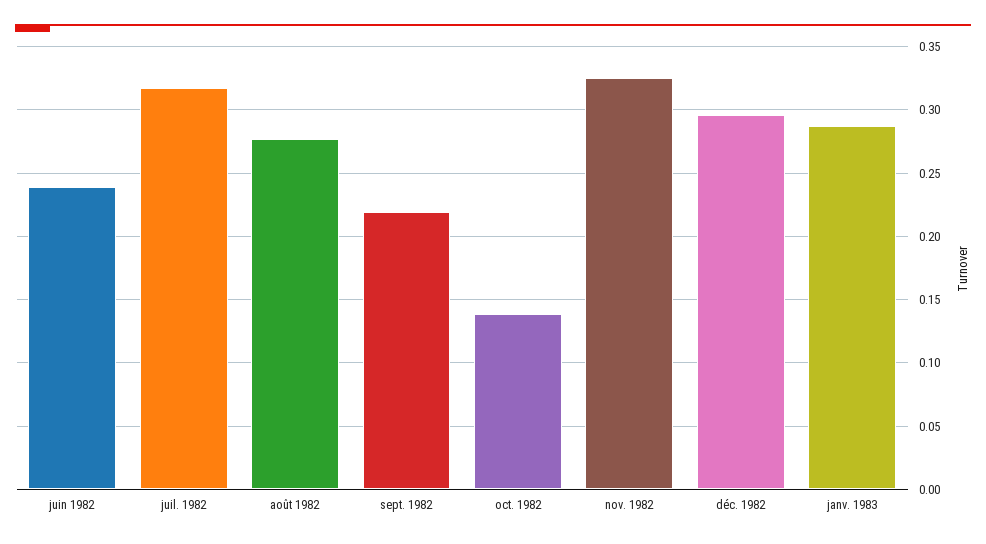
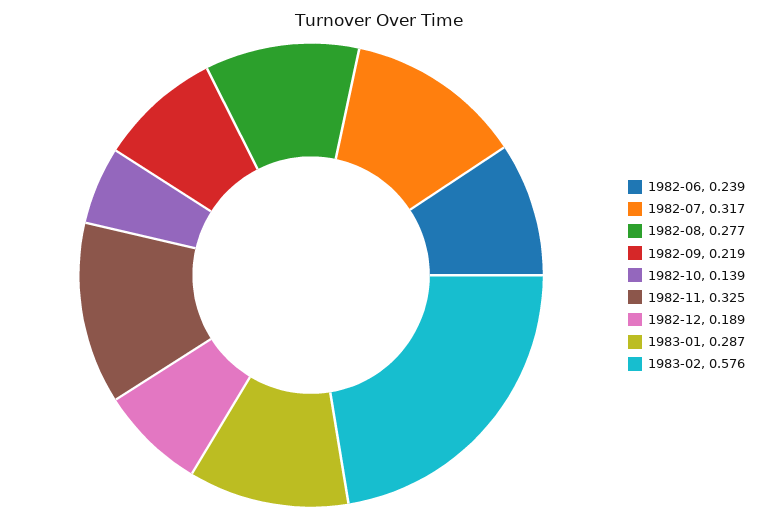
déc. 1982: 0.295 -> 0.189
1983-02: none -> 0.576

